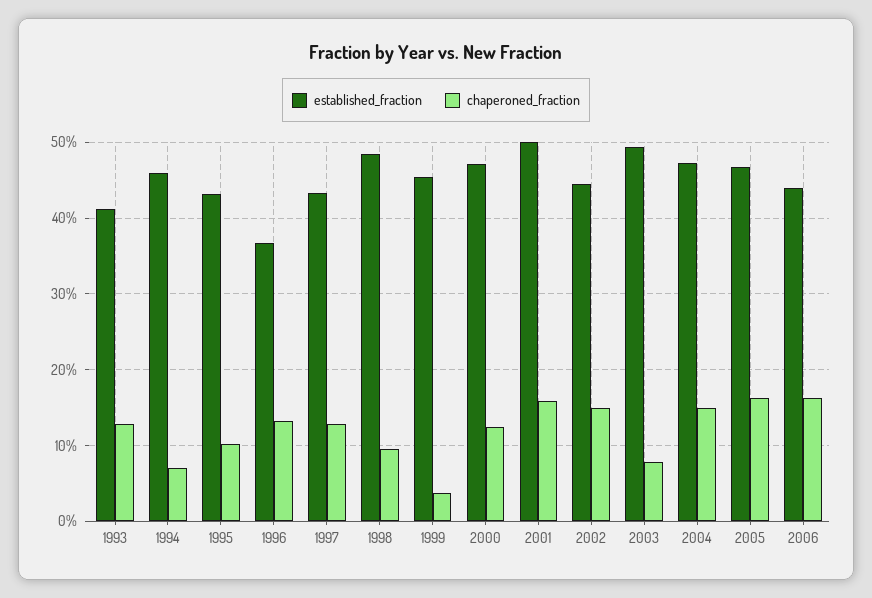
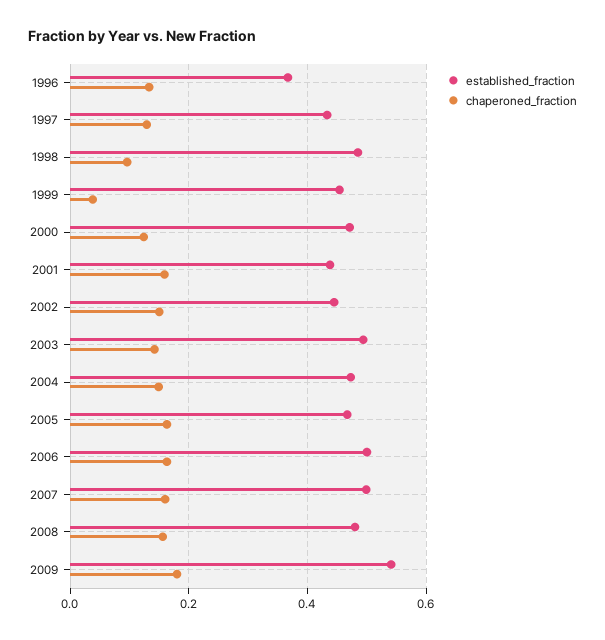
established_fraction, 1993: 0.41 -> none
chaperoned_fraction, 1993: 0.13 -> none
established_fraction, 1994: 0.46 -> none
chaperoned_fraction, 1994: 0.07 -> none
established_fraction, 1995: 0.43 -> none
chaperoned_fraction, 1995: 0.1 -> none
established_fraction, 2001: 0.5 -> 0.44
chaperoned_fraction, 2003: 0.08 -> 0.14
established_fraction, 2006: 0.44 -> 0.5
established_fraction, 2007: none -> 0.5
chaperoned_fraction, 2007: none -> 0.16
established_fraction, 2008: none -> 0.48
chaperoned_fraction, 2008: none -> 0.16
established_fraction, 2009: none -> 0.54
chaperoned_fraction, 2009: none -> 0.18

